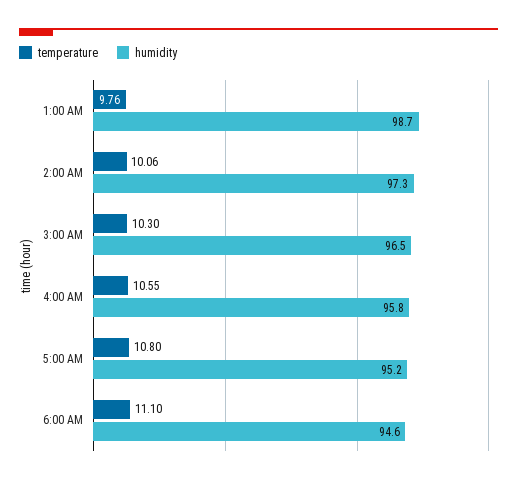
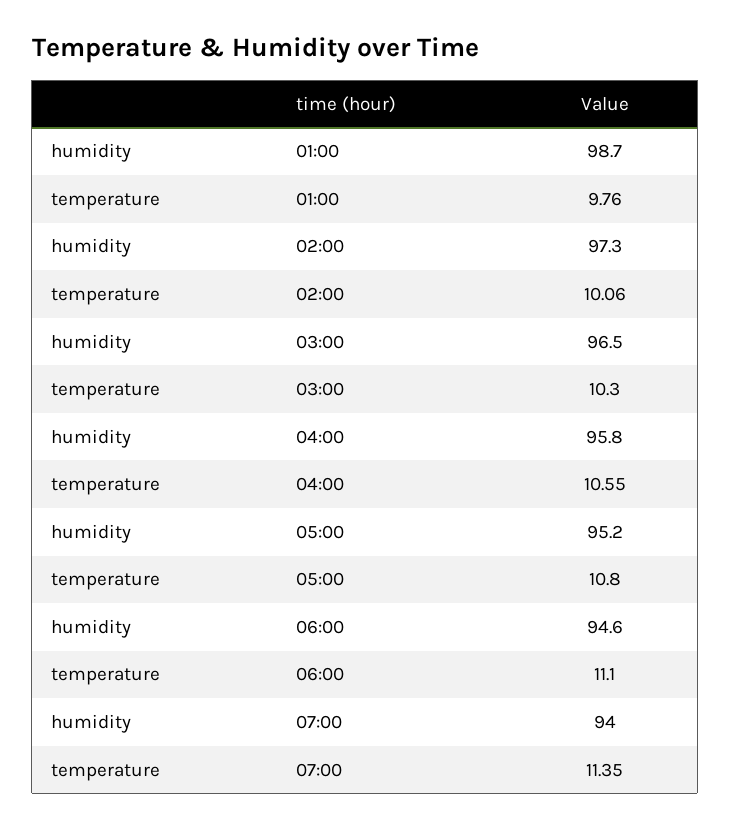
humidity, 07:00: none -> 94
temperature, 07:00: none -> 11.35

